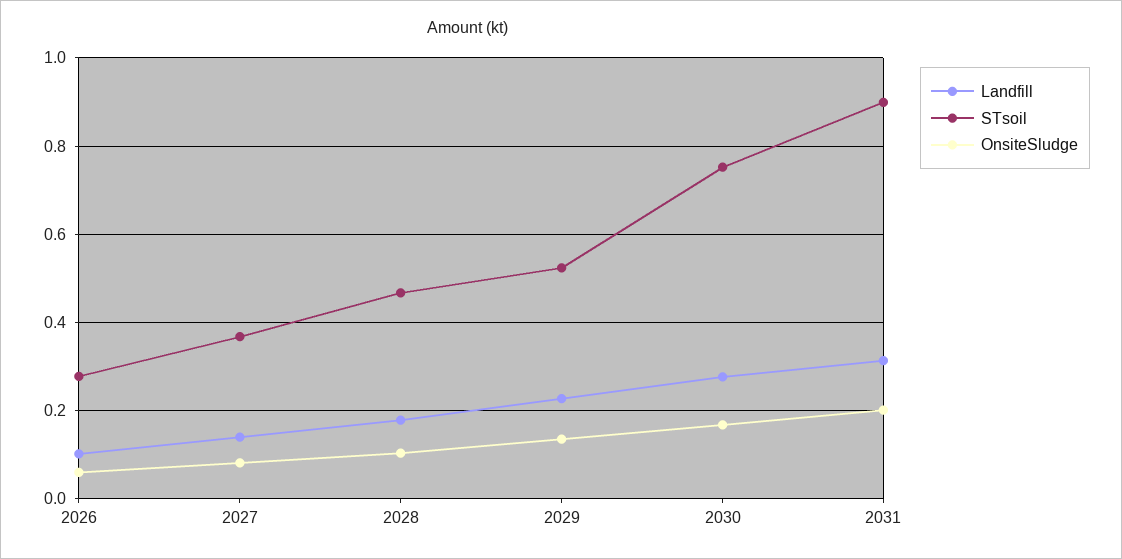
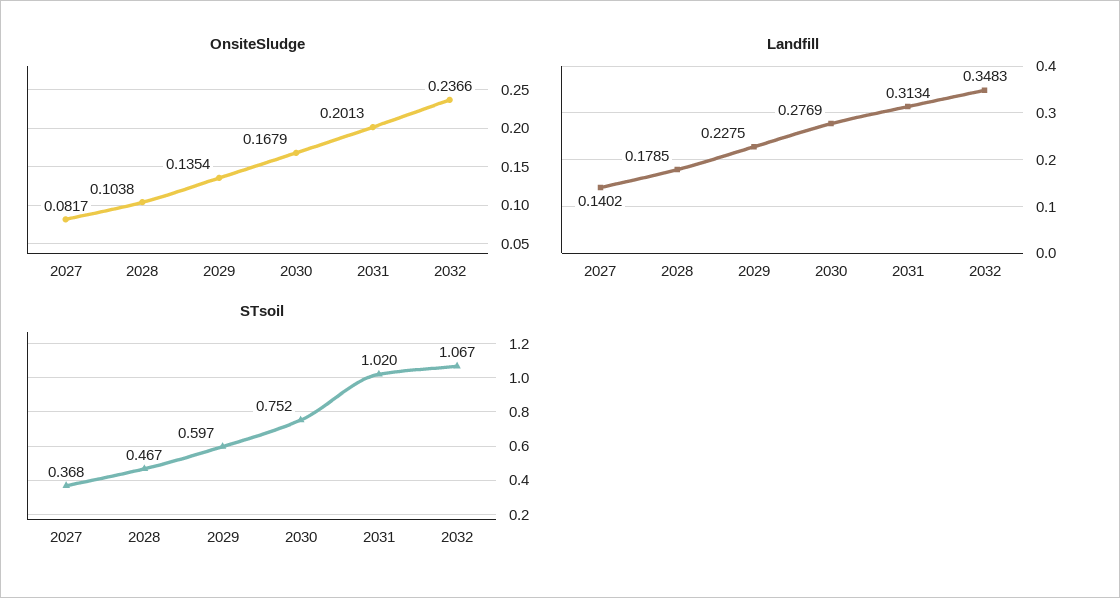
Landfill, 2026: 0.1 -> none
STsoil, 2026: 0.28 -> none
OnsiteSludge, 2026: 0.06 -> none
STsoil, 2029: 0.52 -> 0.597
STsoil, 2031: 0.9 -> 1.02
OnsiteSludge, 2032: none -> 0.2366
Landfill, 2032: none -> 0.3483
STsoil, 2032: none -> 1.067

